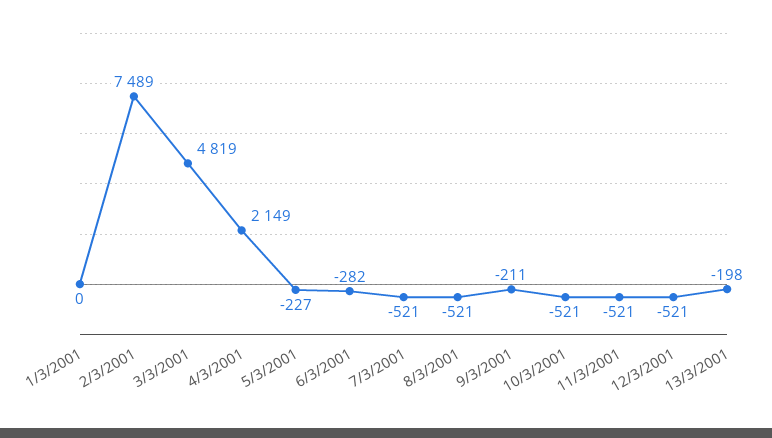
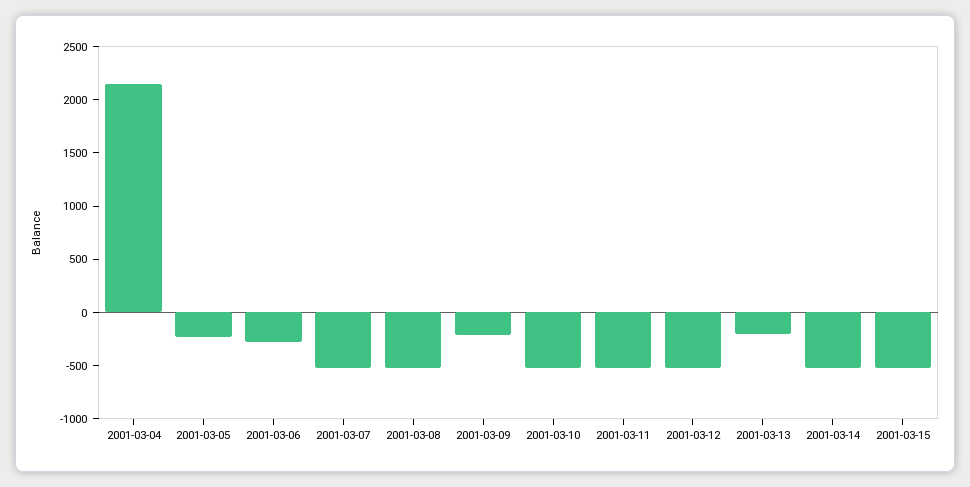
1/3/2001: 0 -> none
2/3/2001: 7489 -> none
3/3/2001: 4819 -> none
2001-03-14: none -> -500
2001-03-15: none -> -500

